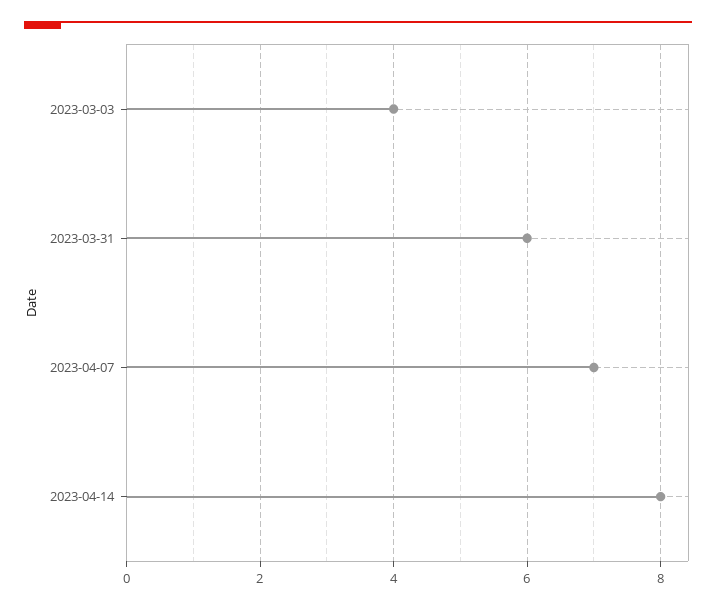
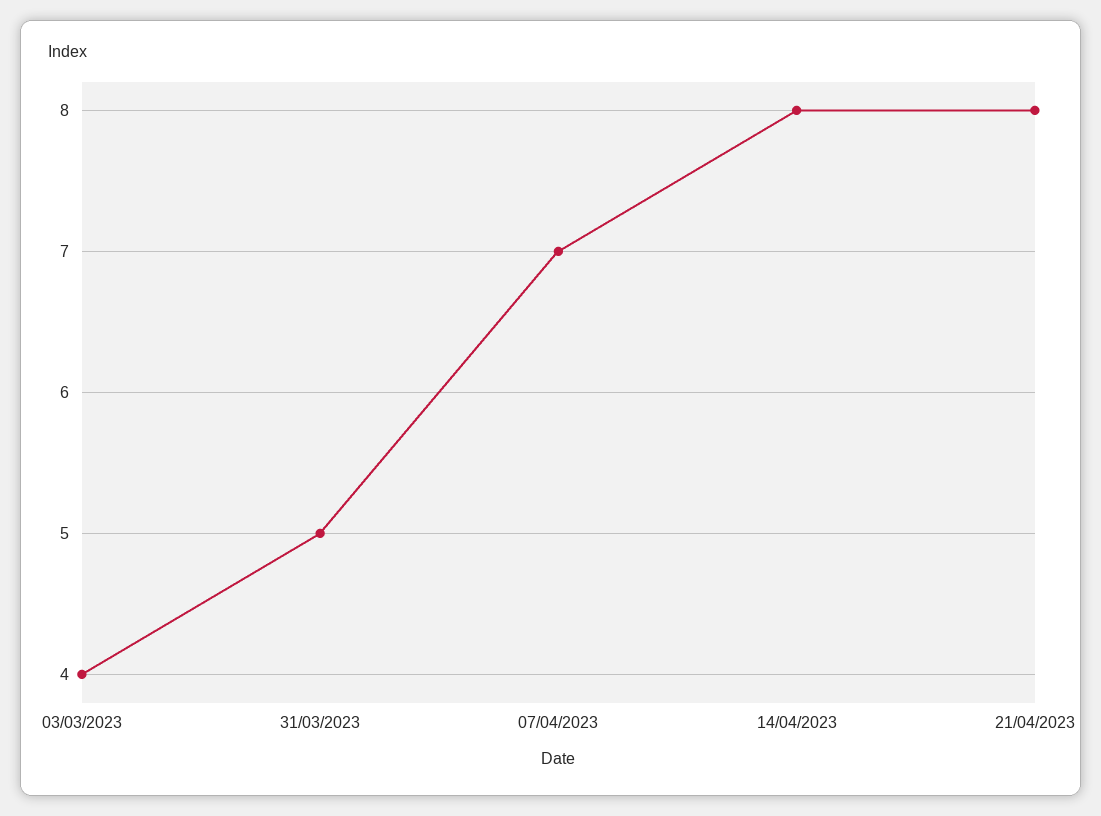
2023-03-31: 6 -> 5
21/04/2023: none -> 8

